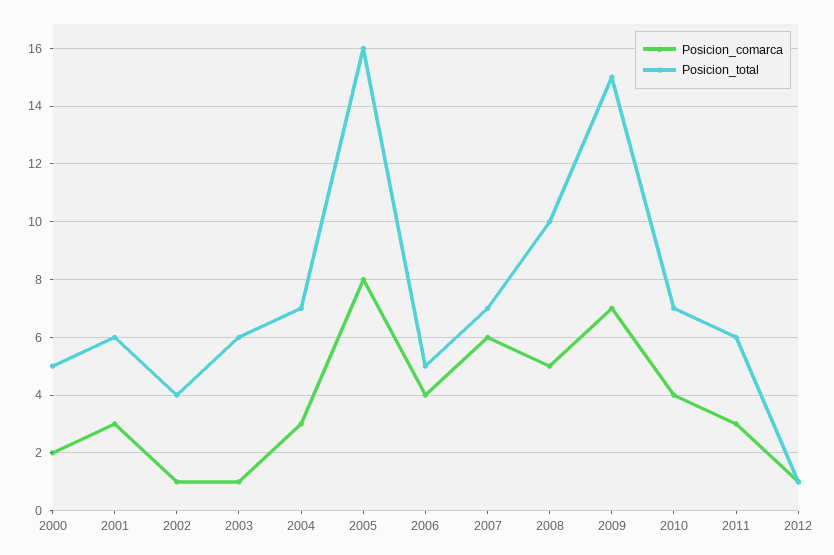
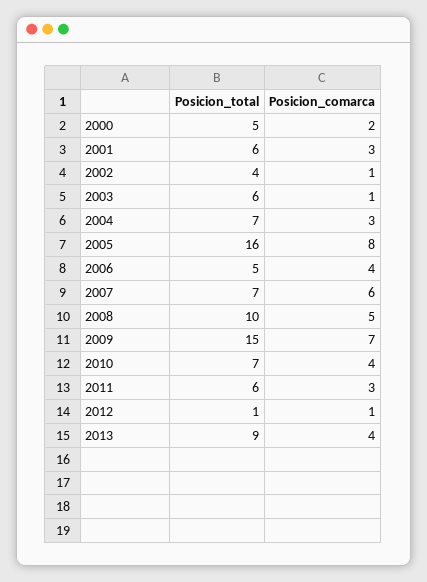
Posicion_total, 2013: none -> 9
Posicion_comarca, 2013: none -> 4

